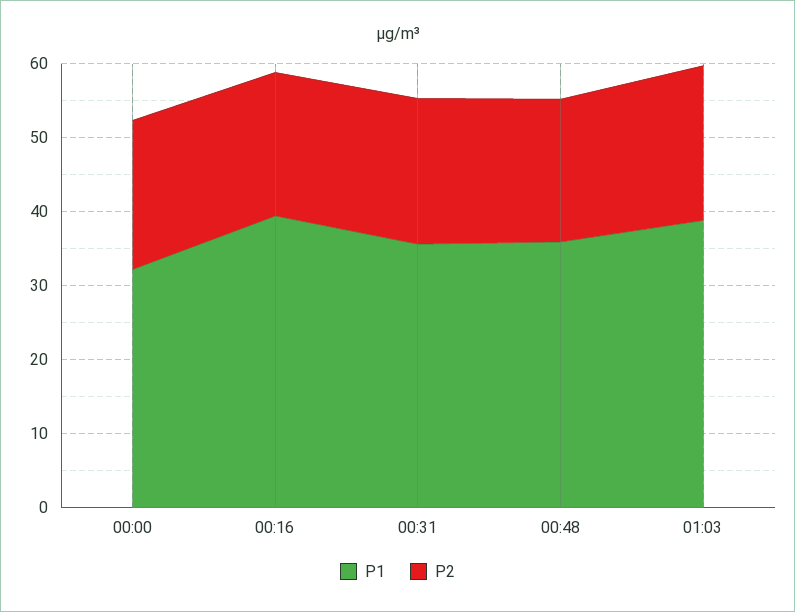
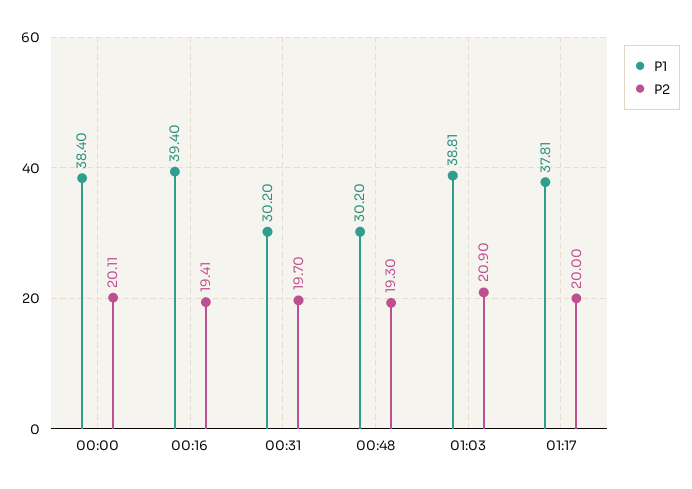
P1, 00:00: 32 -> 38.4
P1, 00:31: 36 -> 30.2
P1, 00:48: 36 -> 30.2
P1, 01:17: none -> 37.81
P2, 01:17: none -> 20

